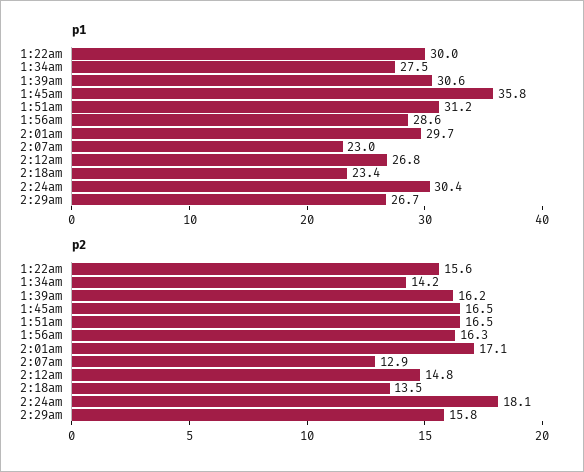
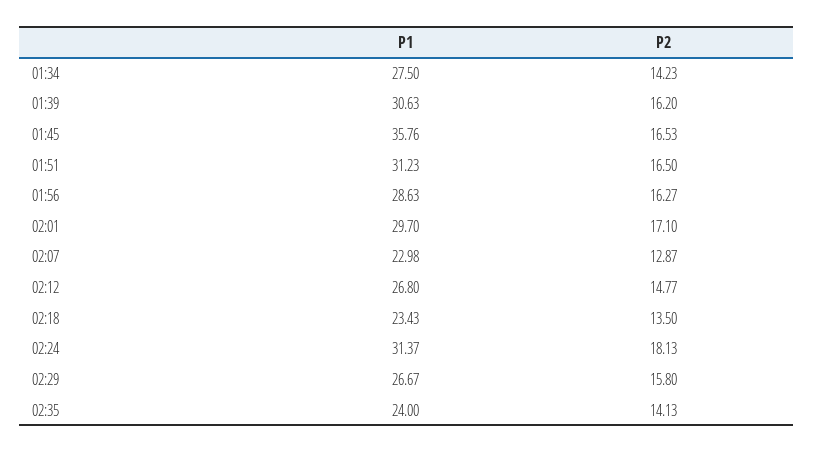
p1, 1:22am: 30 -> none
p1, 2:24am: 30.4 -> 31.37
p2, 1:22am: 15.6 -> none
p1, 02:35: none -> 24
p2, 02:35: none -> 14.13

